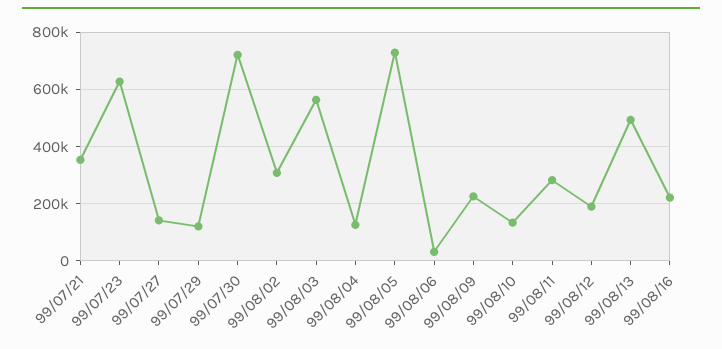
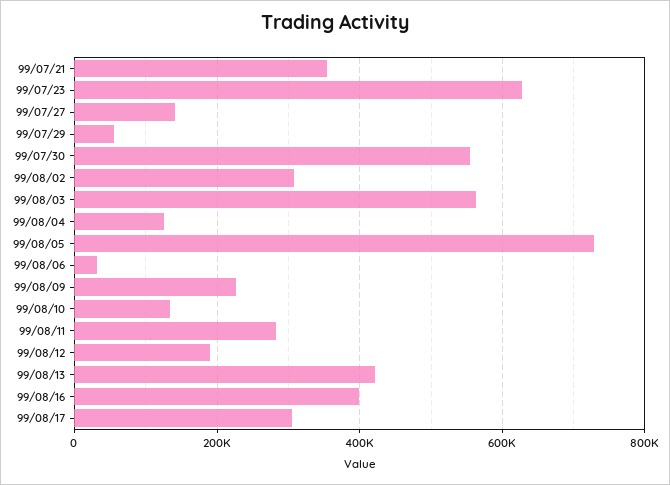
99/07/29: 125000 -> 60000
99/07/30: 725000 -> 560000
99/08/13: 500000 -> 420000
99/08/16: 225000 -> 400000
99/08/17: none -> 300000

